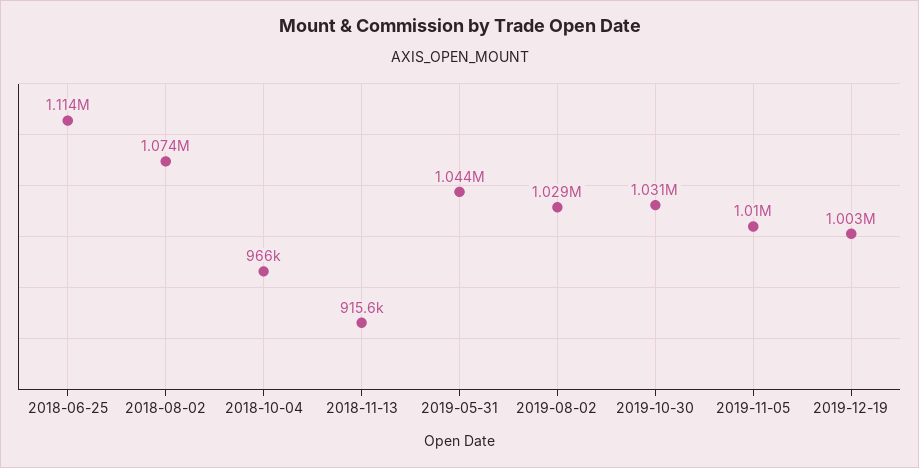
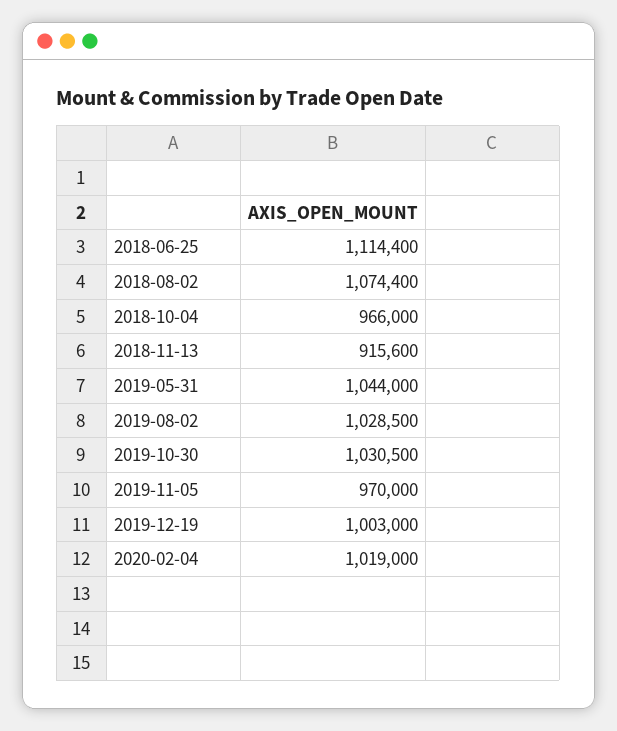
2019-11-05: 1010000 -> 970000
2020-02-04: none -> 1019000

